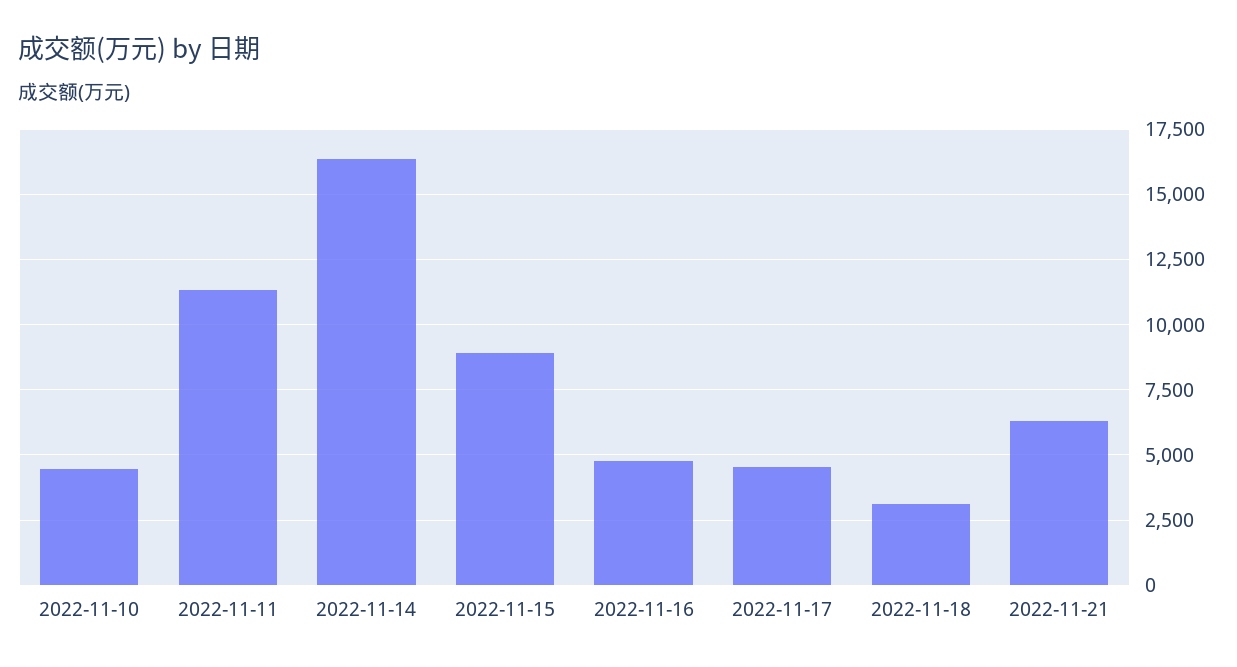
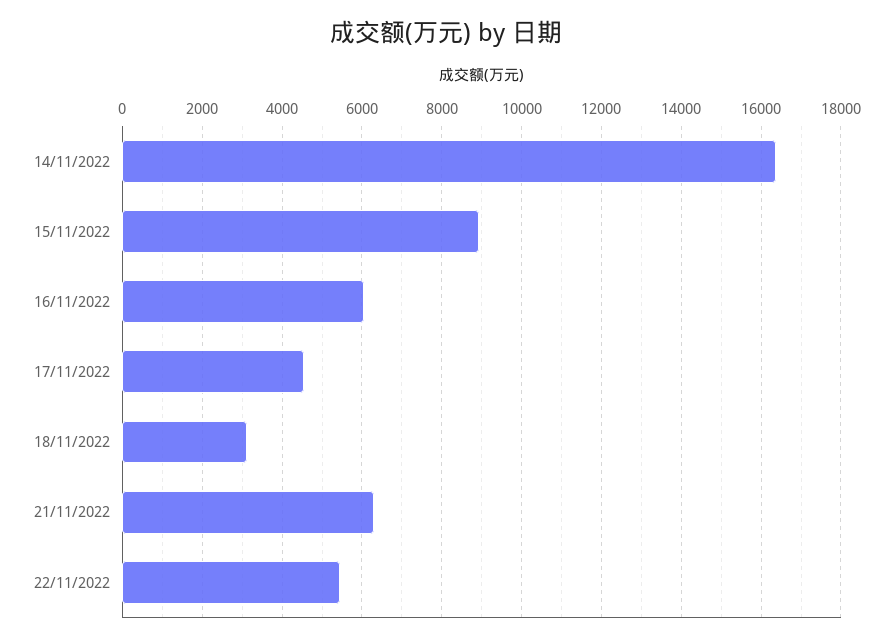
2022-11-10: 4500 -> none
2022-11-11: 11250 -> none
2022-11-16: 4750 -> 6000
22/11/2022: none -> 5400

